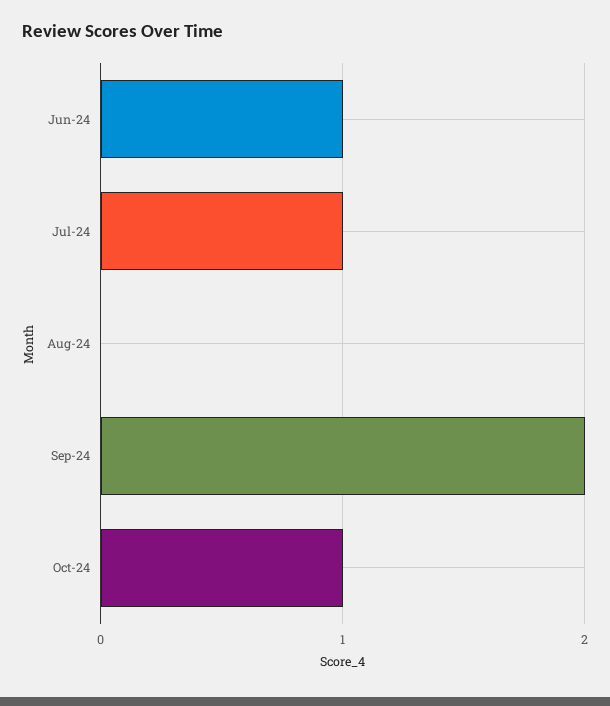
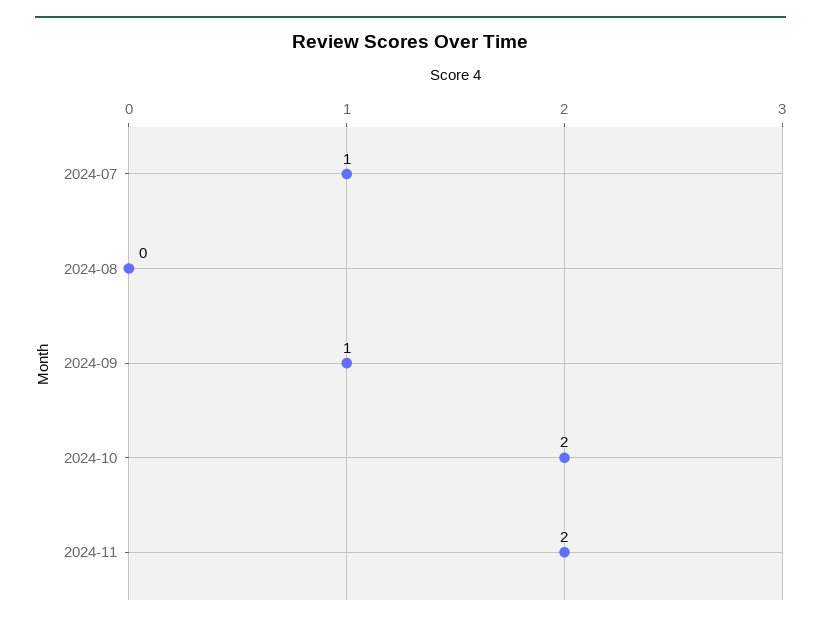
Jun-24: 1 -> none
Sep-24: 2 -> 1
Oct-24: 1 -> 2
2024-11: none -> 2

